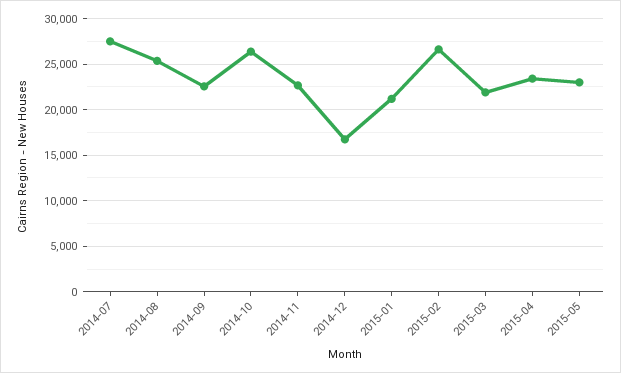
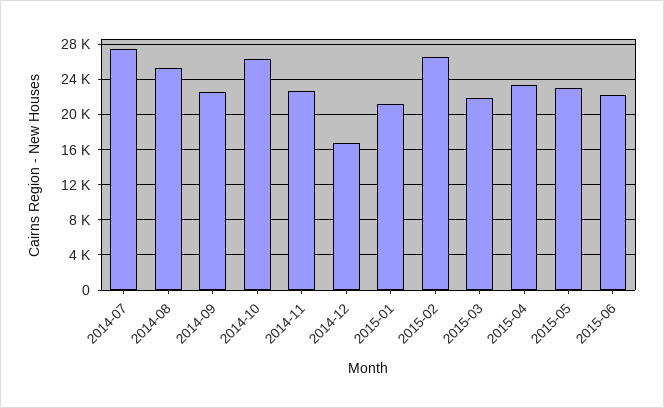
2015-06: none -> 22000

